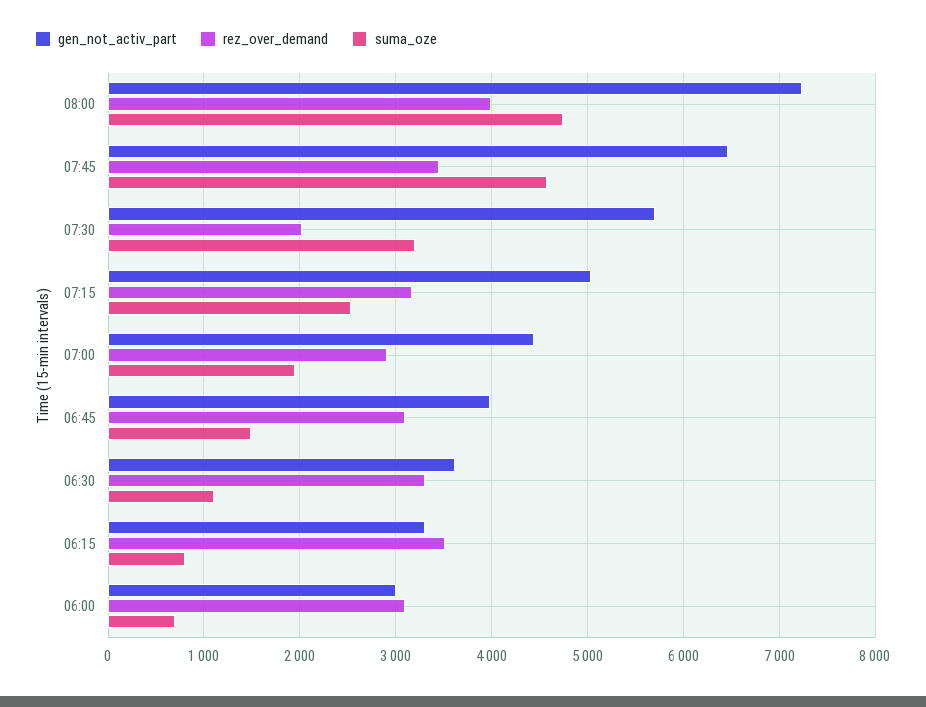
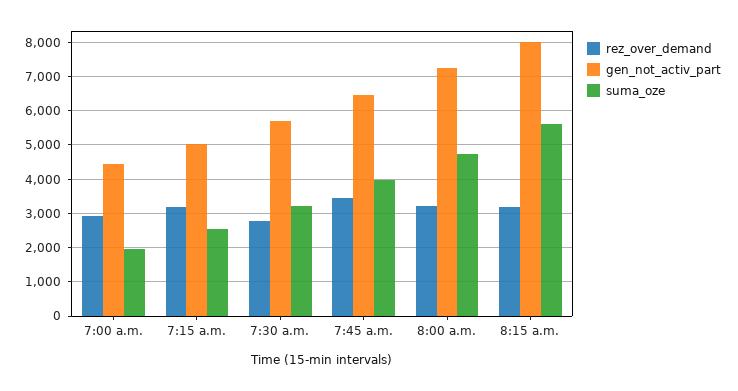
rez_over_demand, 08:00: 4000 -> 3200
suma_oze, 07:45: 4600 -> 4000
rez_over_demand, 07:30: 2000 -> 2800
gen_not_activ_part, 06:45: 4000 -> none
rez_over_demand, 06:45: 3100 -> none
suma_oze, 06:45: 1500 -> none
gen_not_activ_part, 06:30: 3600 -> none
rez_over_demand, 06:30: 3300 -> none
suma_oze, 06:30: 1100 -> none
gen_not_activ_part, 06:15: 3300 -> none
rez_over_demand, 06:15: 3500 -> none
suma_oze, 06:15: 800 -> none
gen_not_activ_part, 06:00: 3000 -> none
rez_over_demand, 06:00: 3100 -> none
suma_oze, 06:00: 700 -> none
rez_over_demand, 8:15 a.m.: none -> 3200
gen_not_activ_part, 8:15 a.m.: none -> 8000
suma_oze, 8:15 a.m.: none -> 5600

